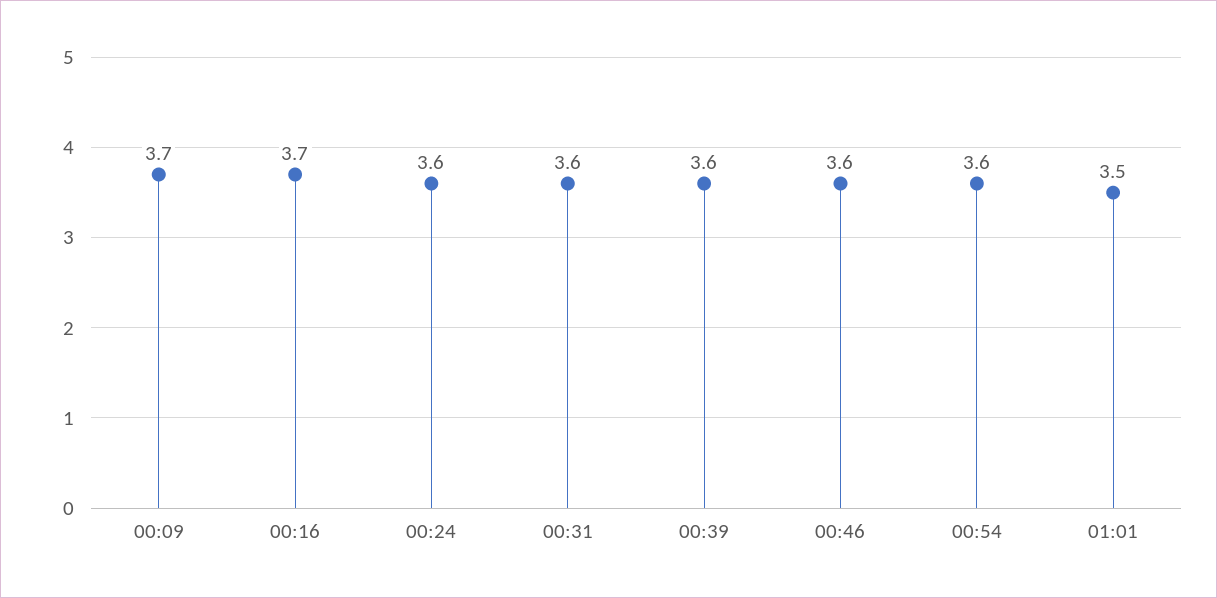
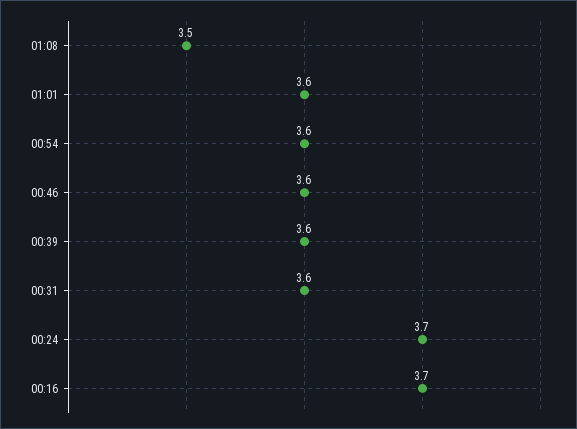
00:09: 3.7 -> none
00:24: 3.6 -> 3.7
01:01: 3.5 -> 3.6
01:08: none -> 3.5

